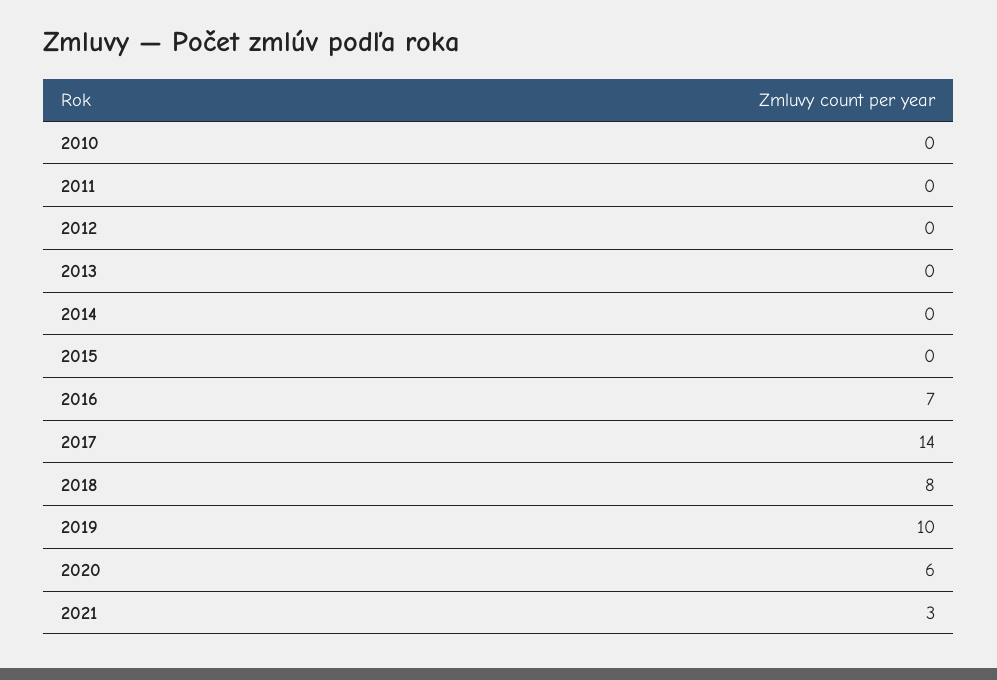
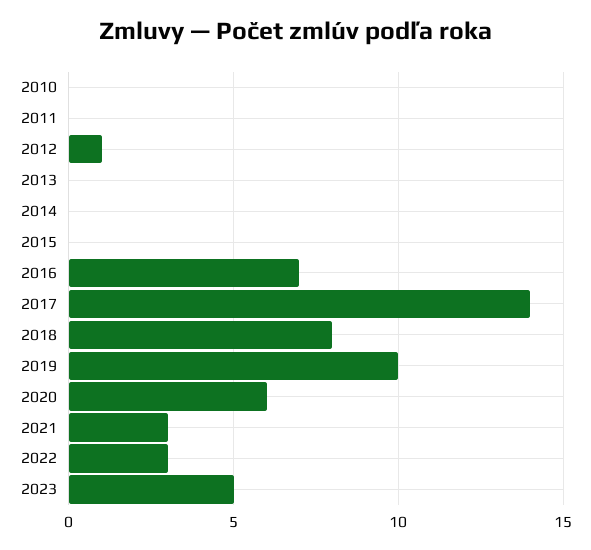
2012: 0 -> 1
2022: none -> 3
2023: none -> 5

